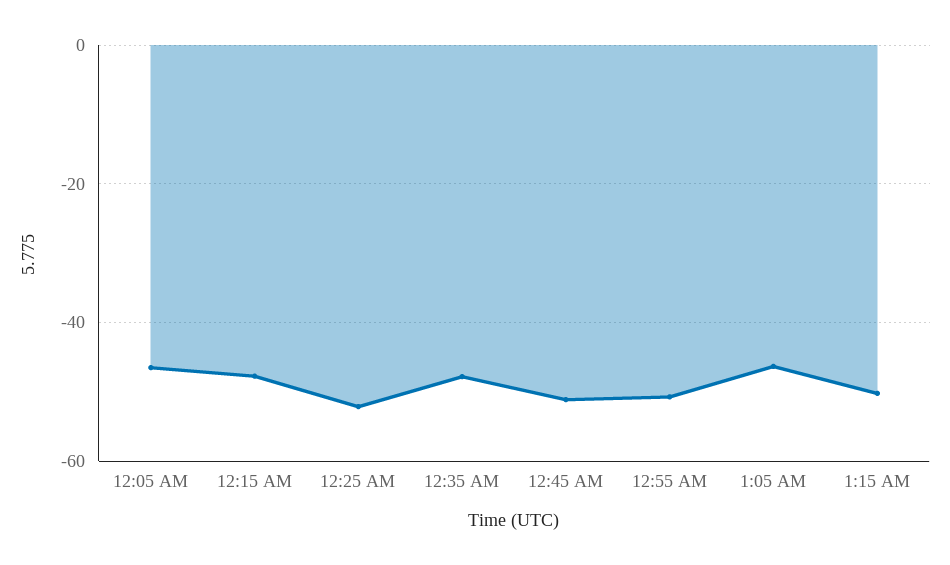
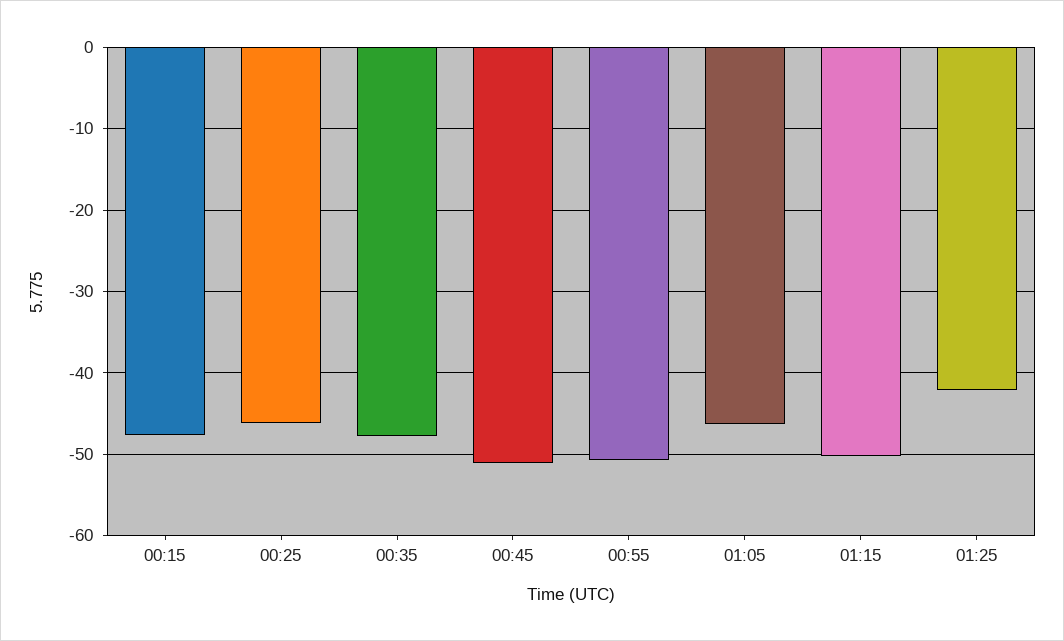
12:05 AM: -46 -> none
12:25 AM: -52 -> -46
01:25: none -> -42

